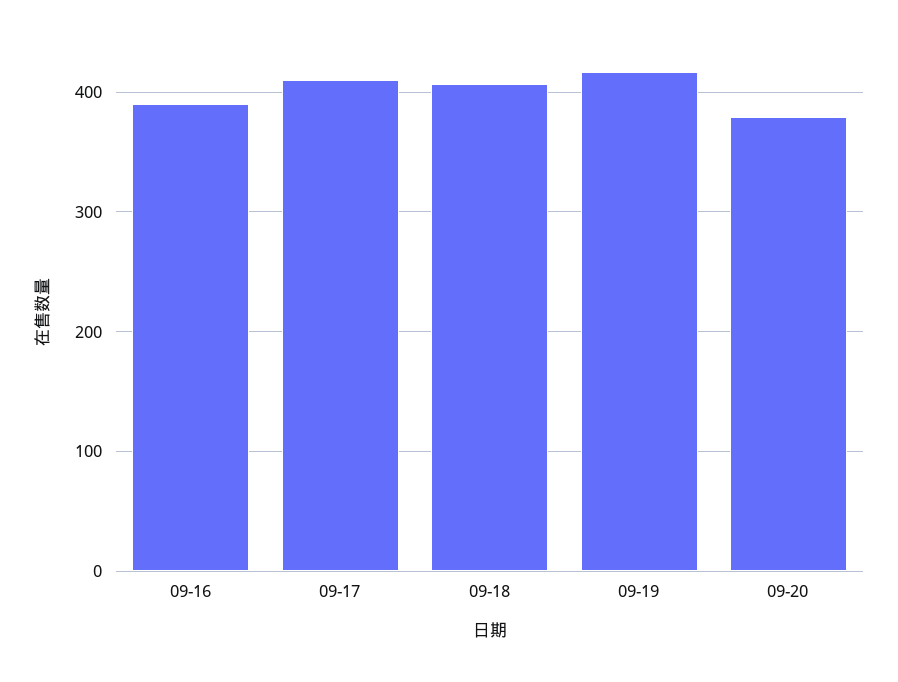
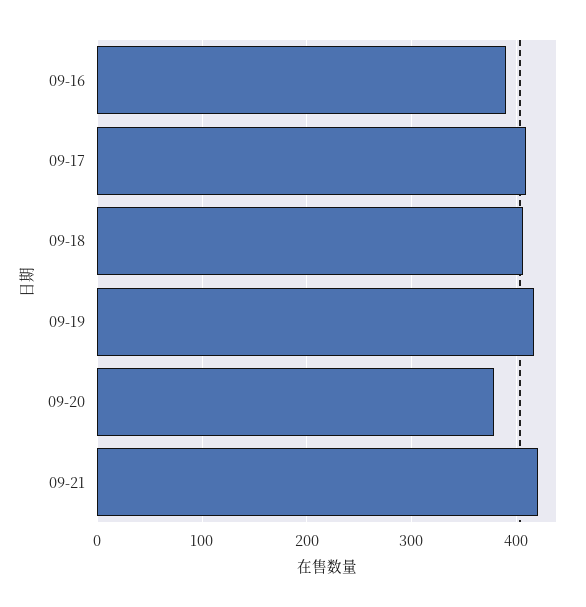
09-21: none -> 420

